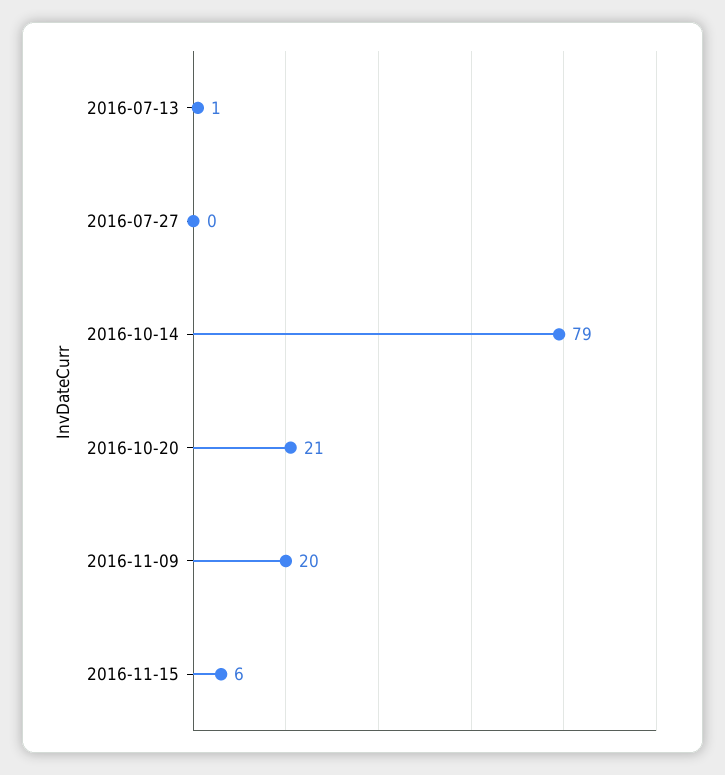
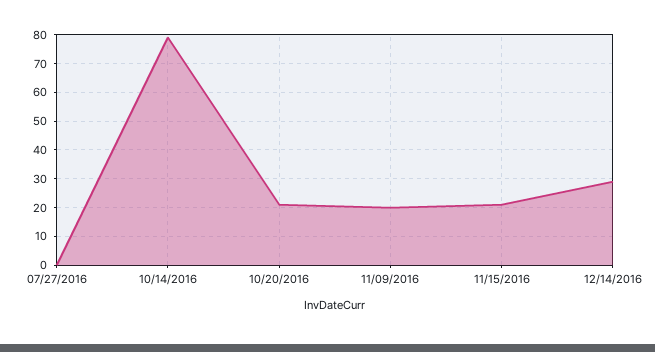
2016-07-13: 1 -> none
2016-11-15: 6 -> 20
12/14/2016: none -> 30

